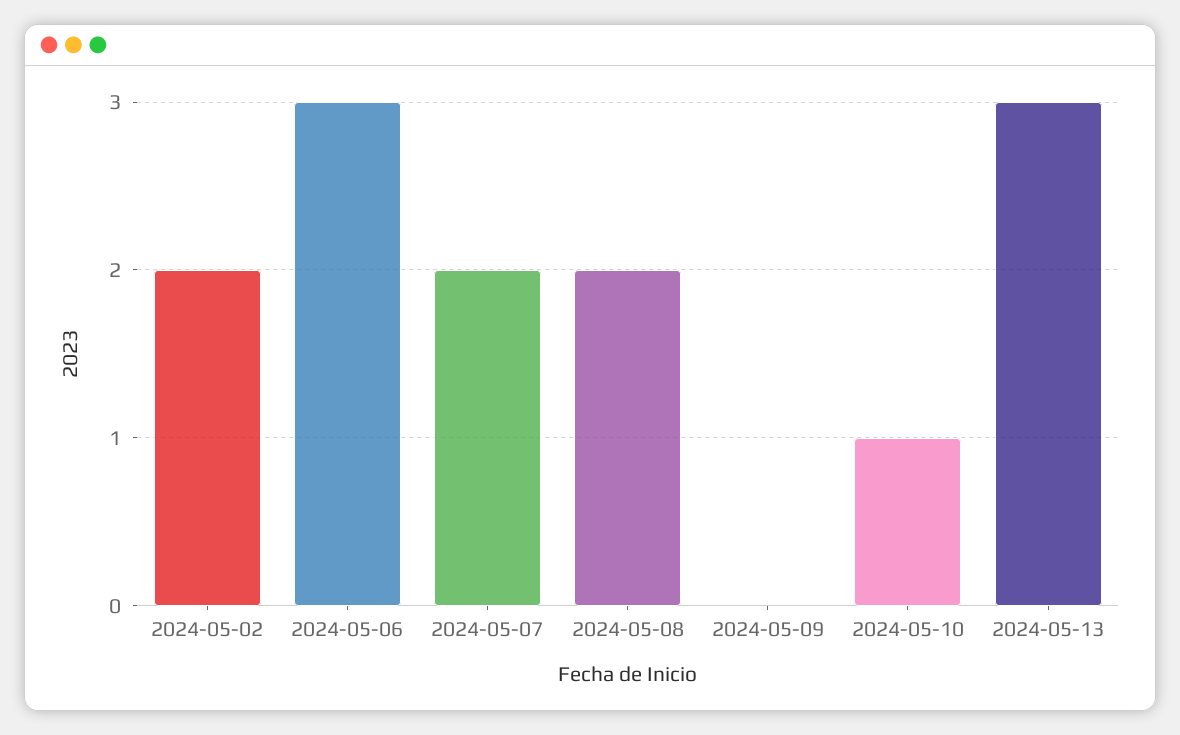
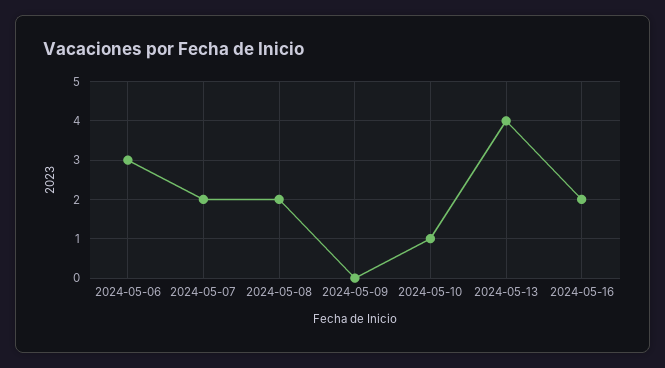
2024-05-02: 2 -> none
2024-05-13: 3 -> 4
2024-05-16: none -> 2

